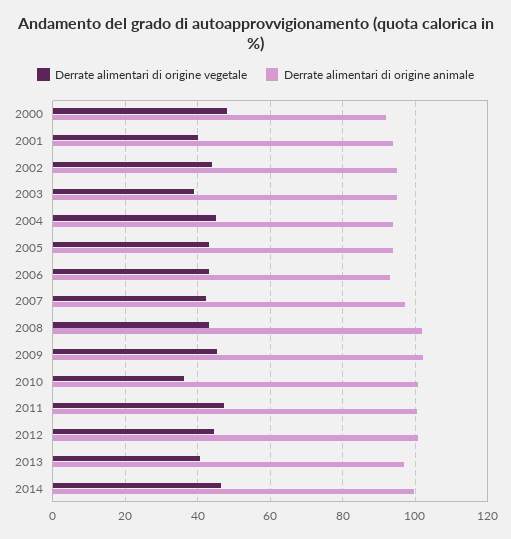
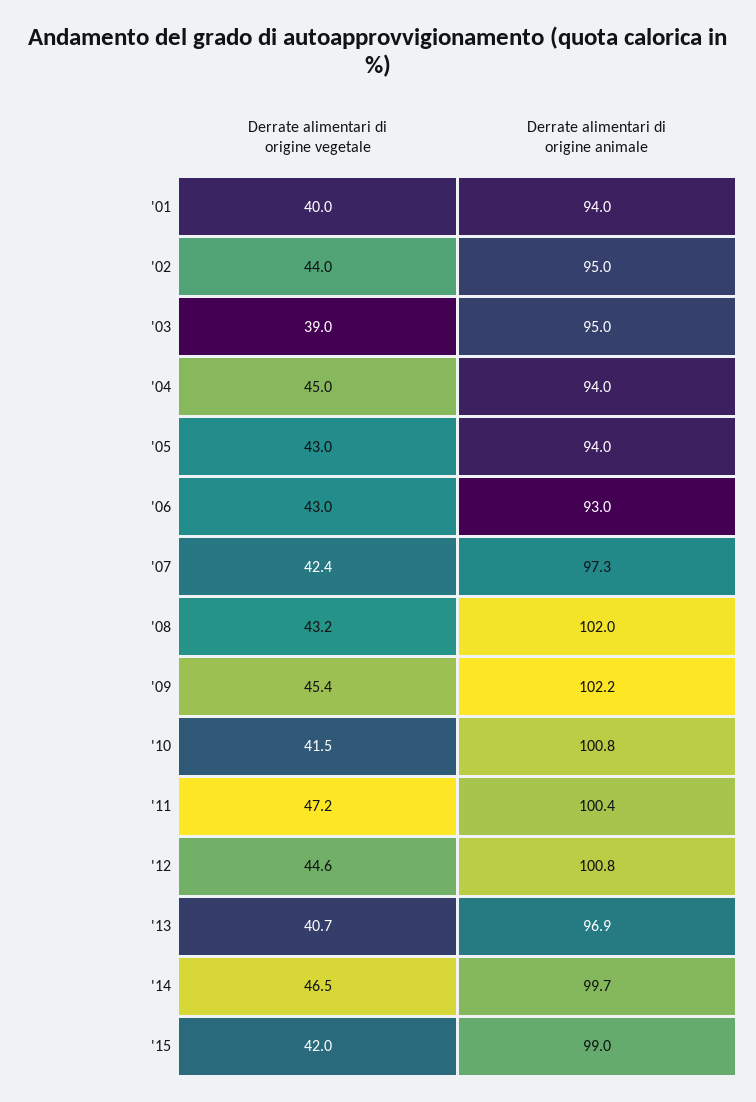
Derrate alimentari di origine vegetale, 2000: 48 -> none
Derrate alimentari di origine animale, 2000: 92 -> none
Derrate alimentari di origine vegetale, 2010: 36 -> 41.5
Derrate alimentari di origine vegetale, '15: none -> 42
Derrate alimentari di origine animale, '15: none -> 99

